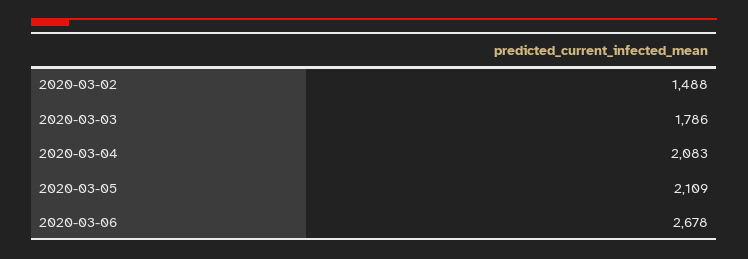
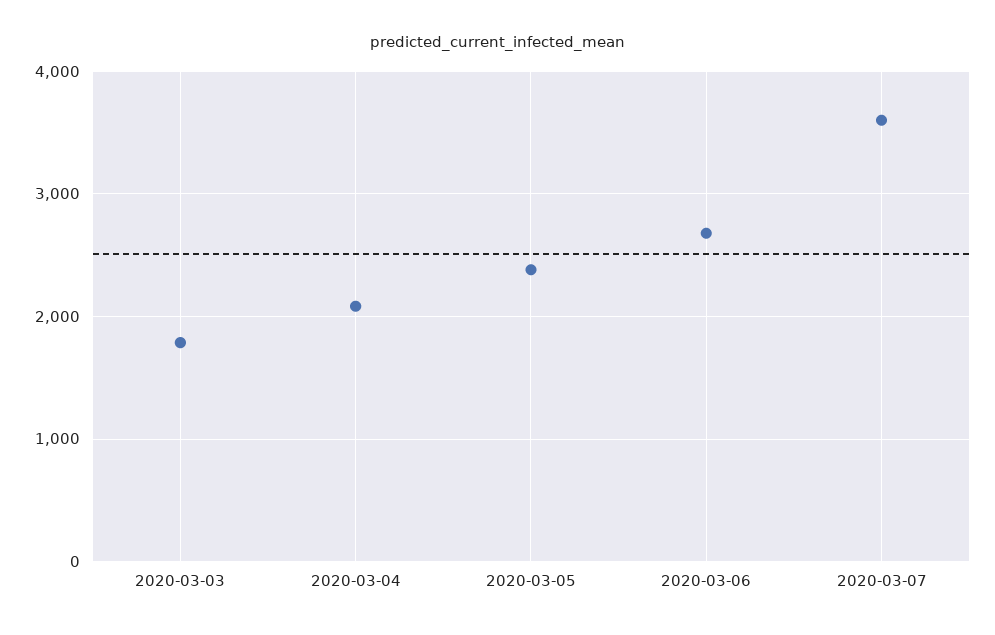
2020-03-02: 1488 -> none
2020-03-05: 2109 -> 2400
2020-03-07: none -> 3600

